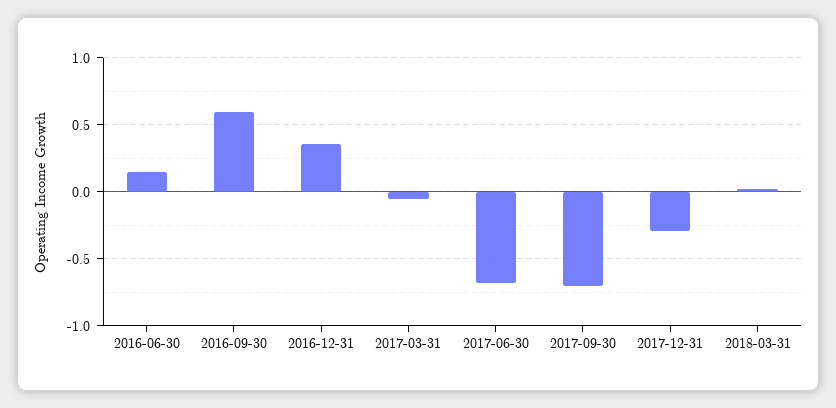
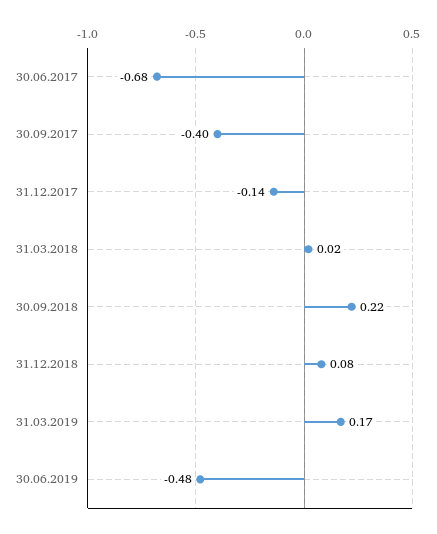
2016-06-30: 0.15 -> none
2016-09-30: 0.6 -> none
2016-12-31: 0.35 -> none
2017-03-31: -0.05 -> none
2017-09-30: -0.7 -> -0.4
2017-12-31: -0.3 -> -0.14
30.09.2018: none -> 0.22
31.12.2018: none -> 0.08
31.03.2019: none -> 0.17
30.06.2019: none -> -0.48

